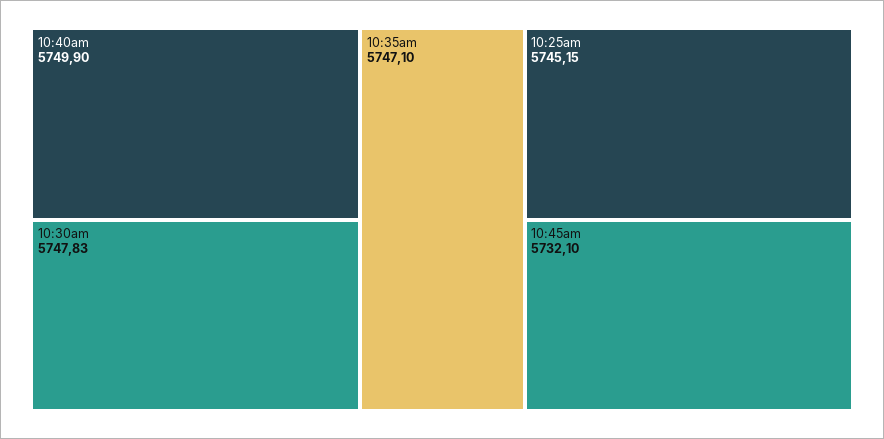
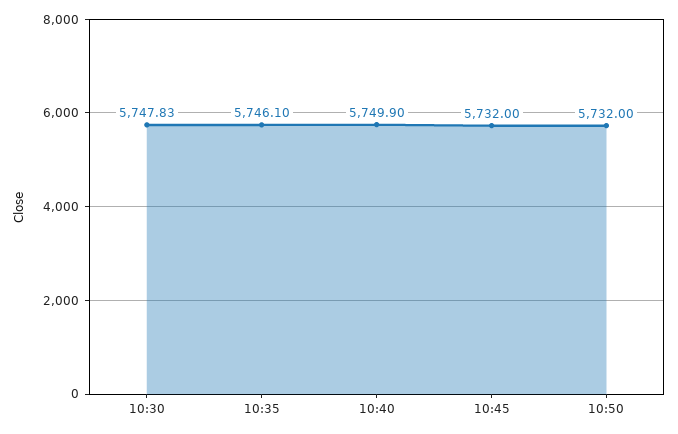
10:35am: 5747.1 -> 5746.1
10:25am: 5745.15 -> none
10:45am: 5732.1 -> 5732
10:50: none -> 5732

